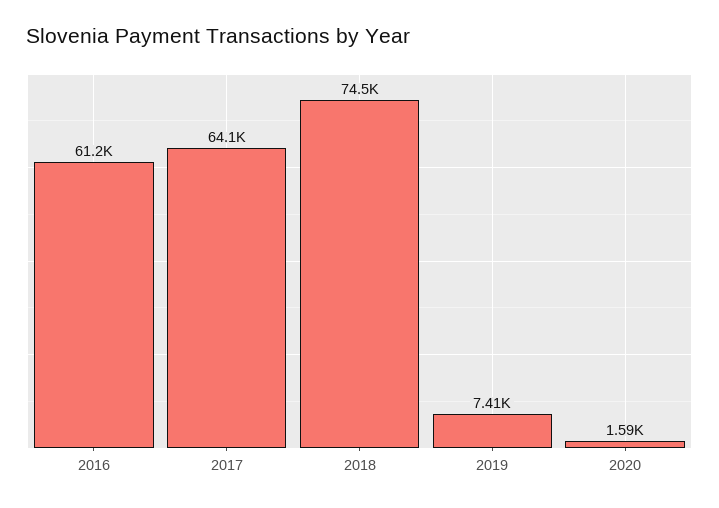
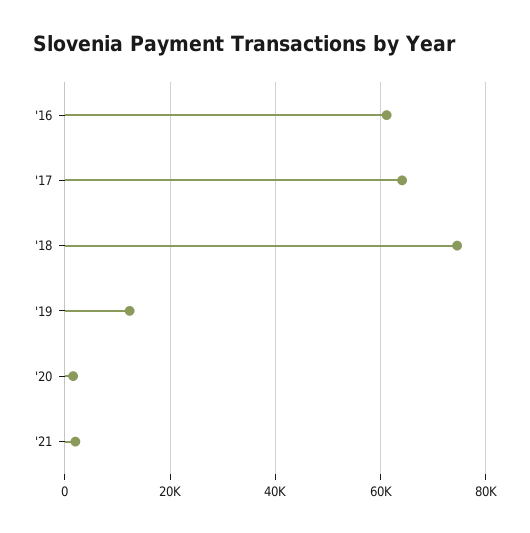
2019: 7410 -> 12000
'21: none -> 2000

